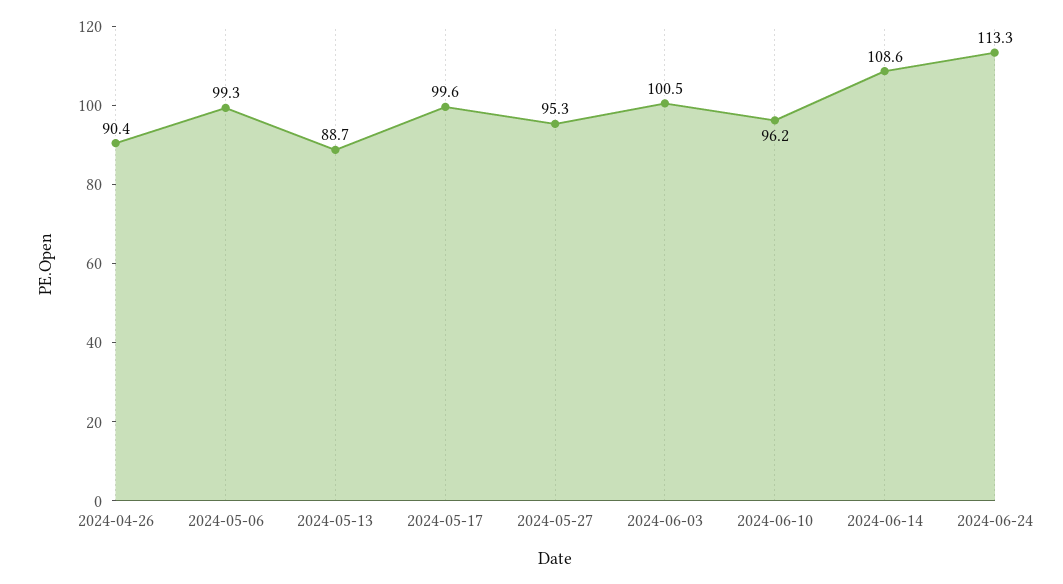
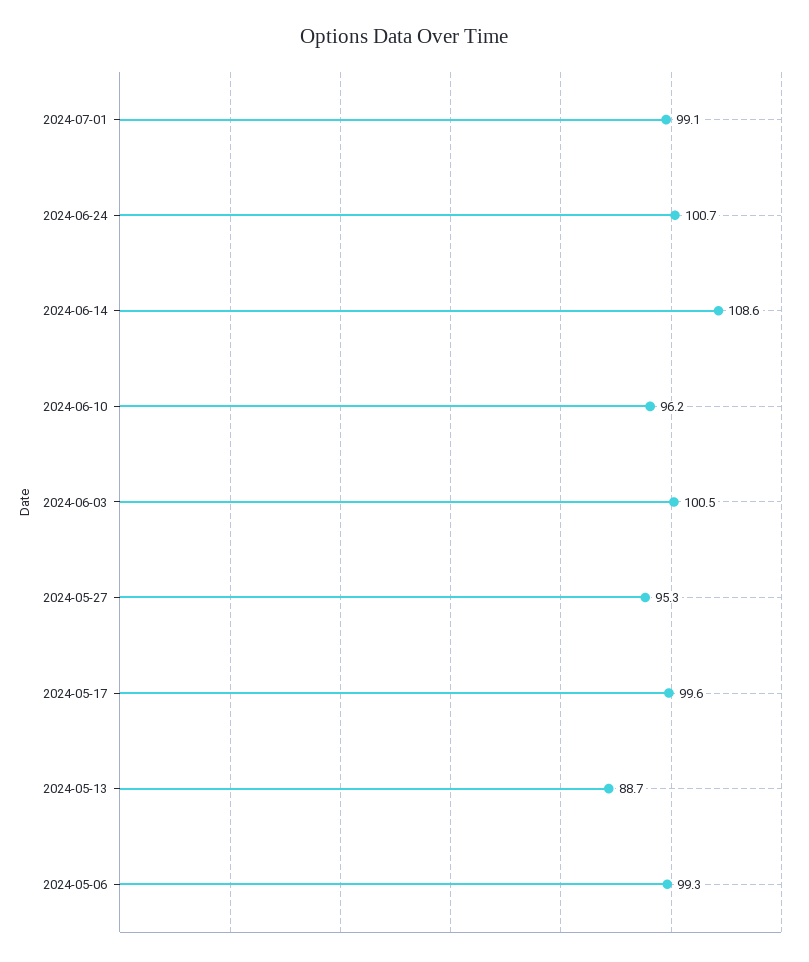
2024-04-26: 90.4 -> none
2024-06-24: 113.3 -> 100.7
2024-07-01: none -> 99.1

